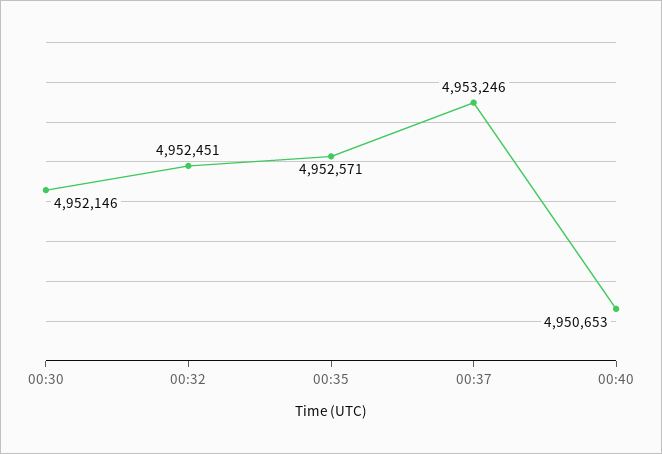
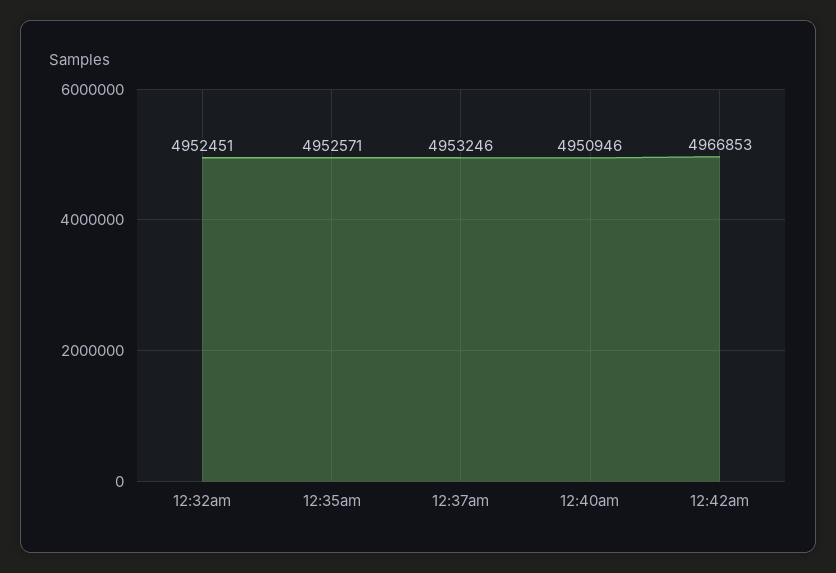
00:30: 4952146 -> none
00:40: 4950653 -> 4950946
12:42am: none -> 4966853

